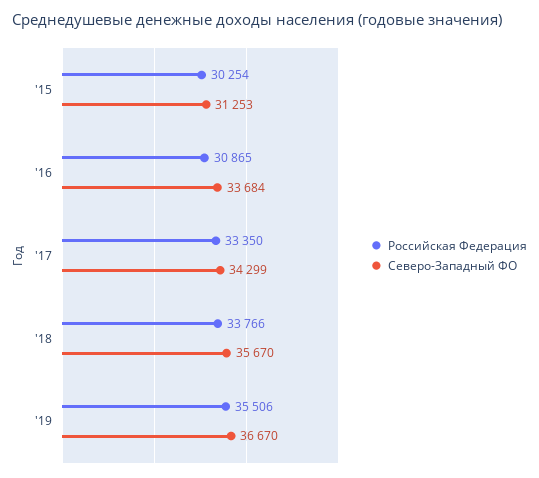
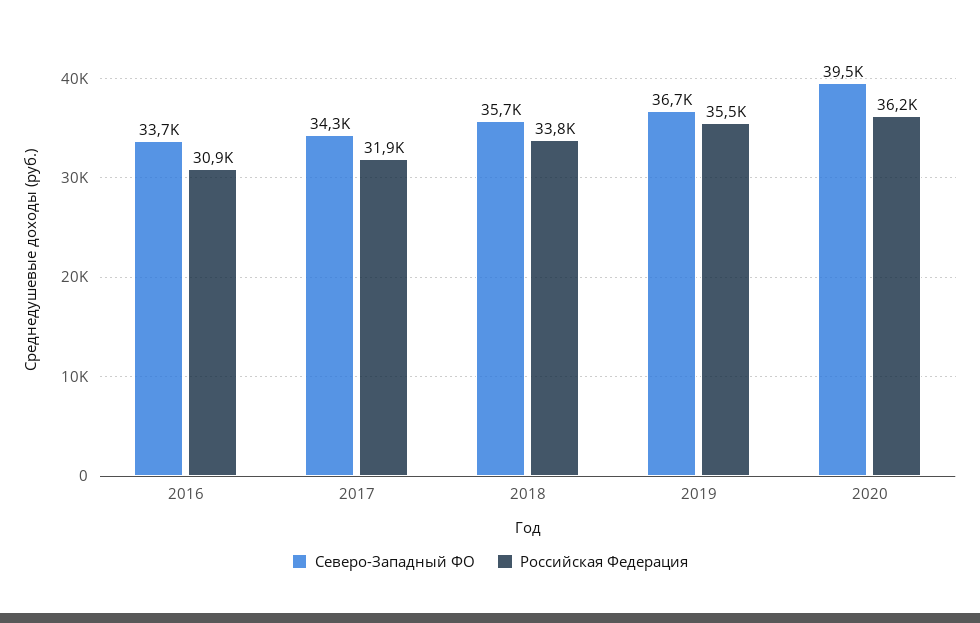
Российская Федерация, '15: 30254 -> none
Северо-Западный ФО, '15: 31253 -> none
Российская Федерация, '17: 33350 -> 31900
Северо-Западный ФО, 2020: none -> 39500
Российская Федерация, 2020: none -> 36200

